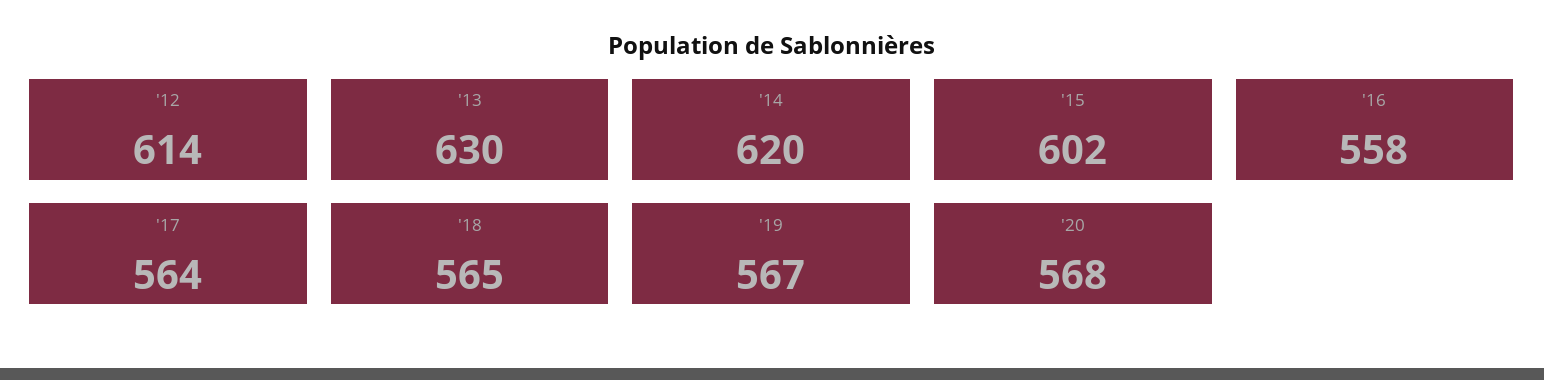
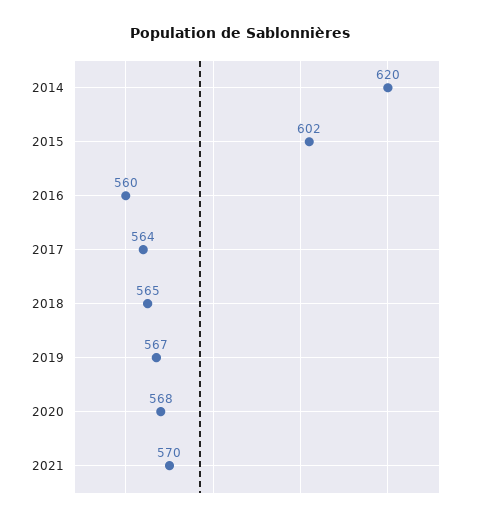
'12: 614 -> none
'13: 630 -> none
'16: 558 -> 560
2021: none -> 570

